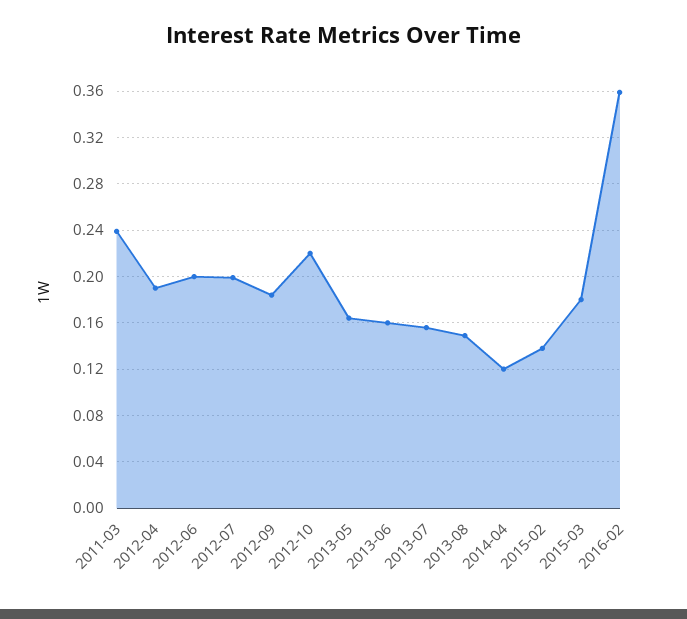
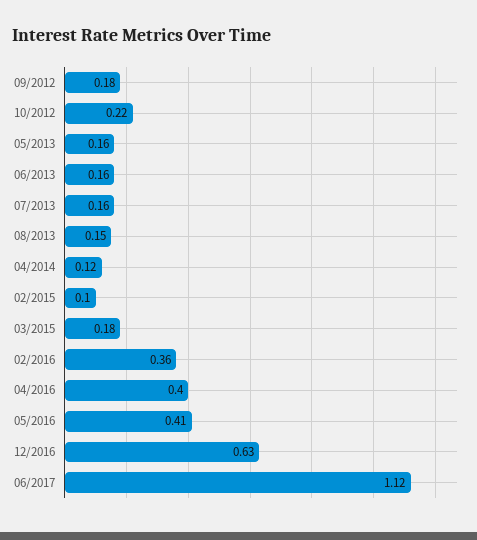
2011-03: 0.24 -> none
2012-04: 0.19 -> none
2012-06: 0.2 -> none
2012-07: 0.2 -> none
2015-02: 0.14 -> 0.1
04/2016: none -> 0.4
05/2016: none -> 0.41
12/2016: none -> 0.63
06/2017: none -> 1.12

